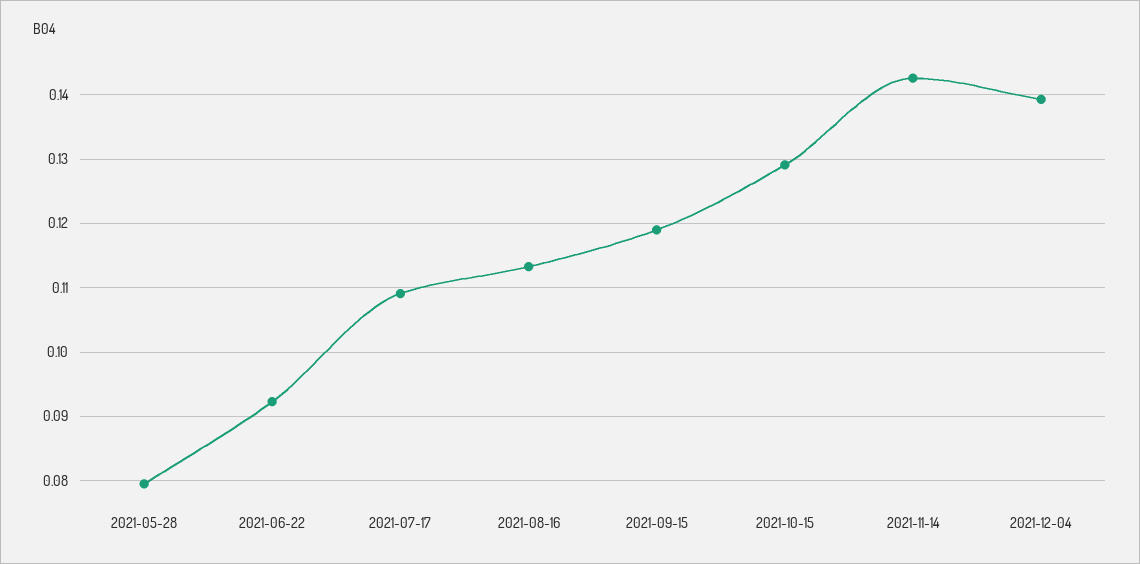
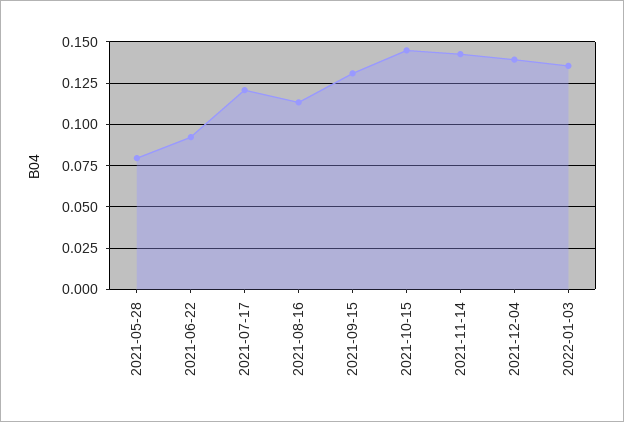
2021-07-17: 0.109 -> 0.12
2021-09-15: 0.119 -> 0.13
2021-10-15: 0.129 -> 0.145
2022-01-03: none -> 0.135

